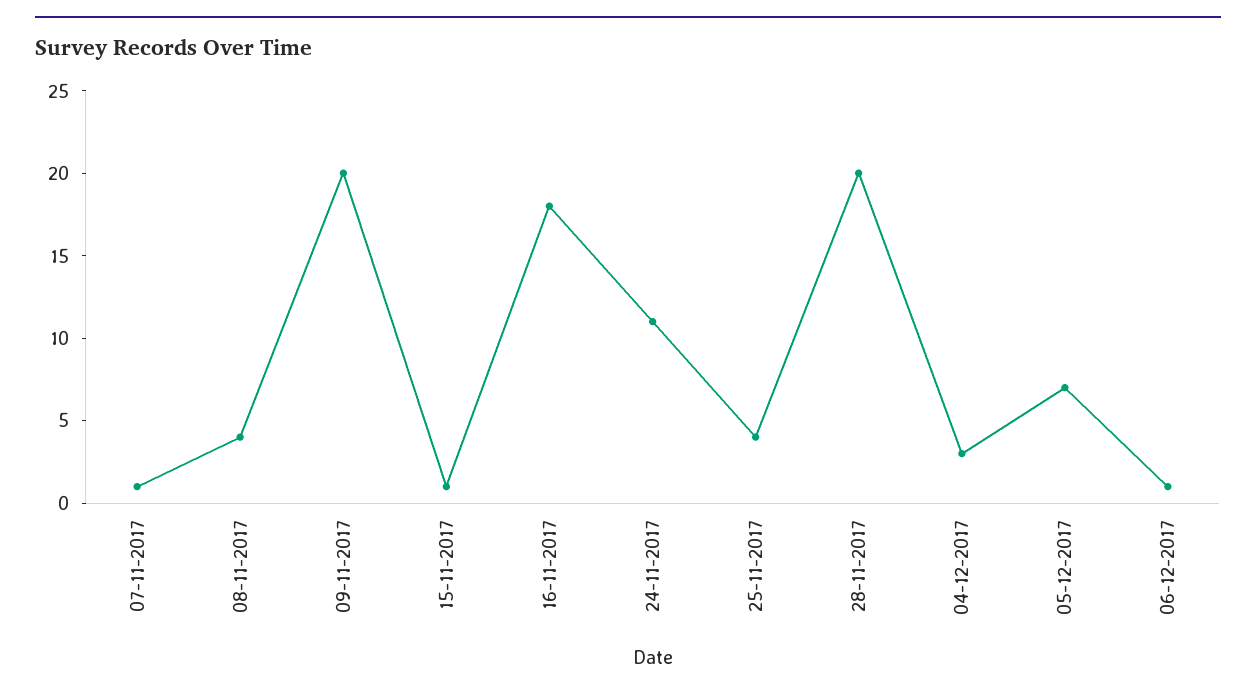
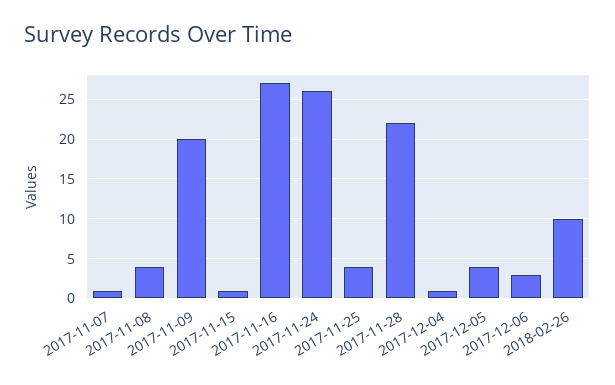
16-11-2017: 18 -> 27
24-11-2017: 11 -> 26
28-11-2017: 20 -> 22
04-12-2017: 3 -> 1
05-12-2017: 7 -> 4
06-12-2017: 1 -> 3
2018-02-26: none -> 10

